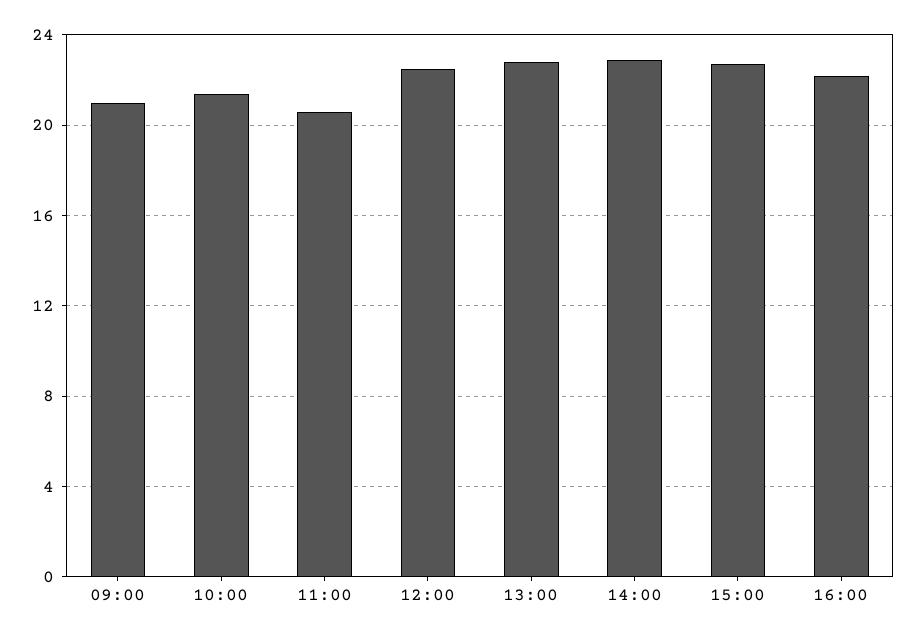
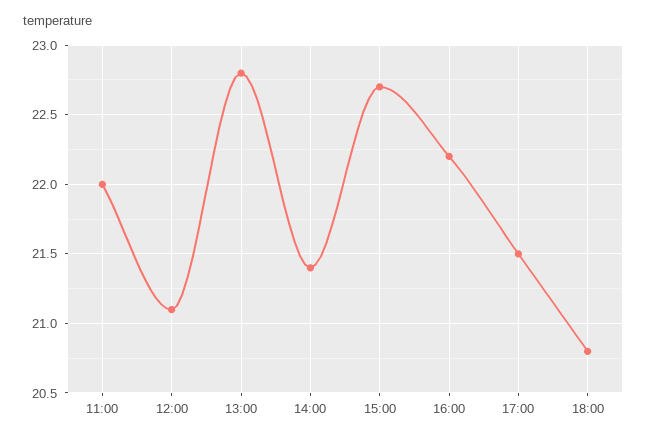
09:00: 21 -> none
10:00: 21.5 -> none
11:00: 20.5 -> 22
12:00: 22.5 -> 21.1
14:00: 23 -> 21.4
17:00: none -> 21.5
18:00: none -> 20.8

